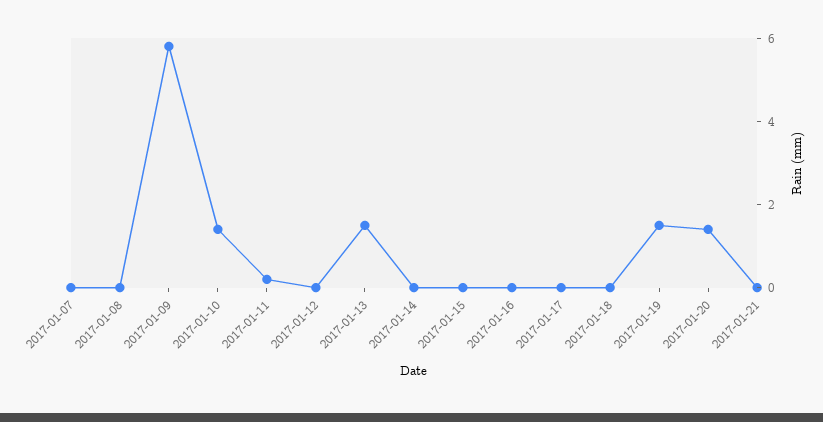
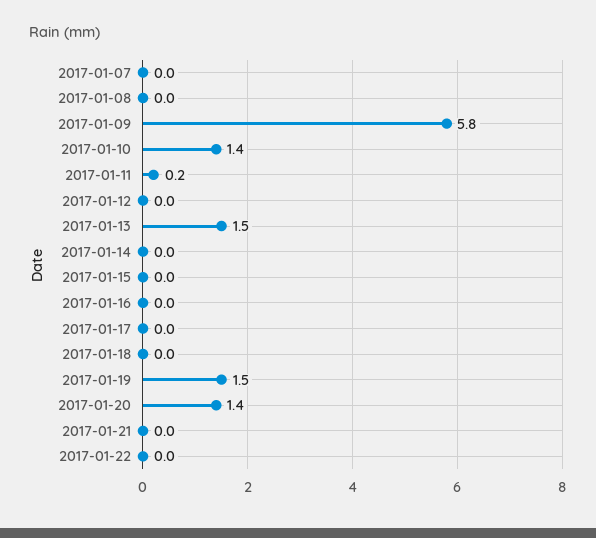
2017-01-22: none -> 0

